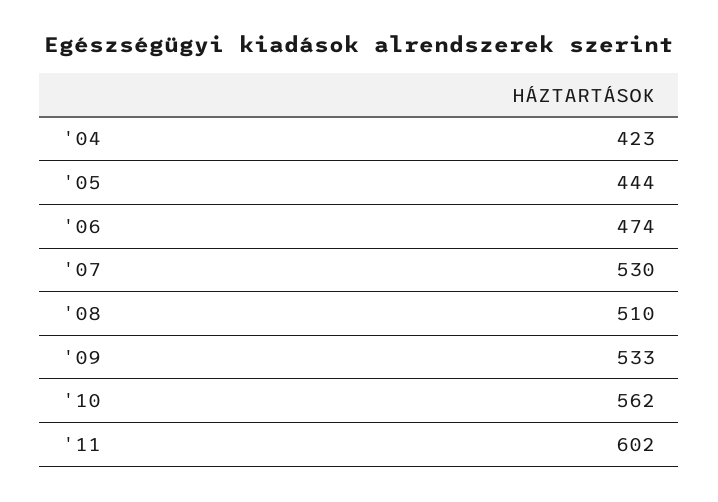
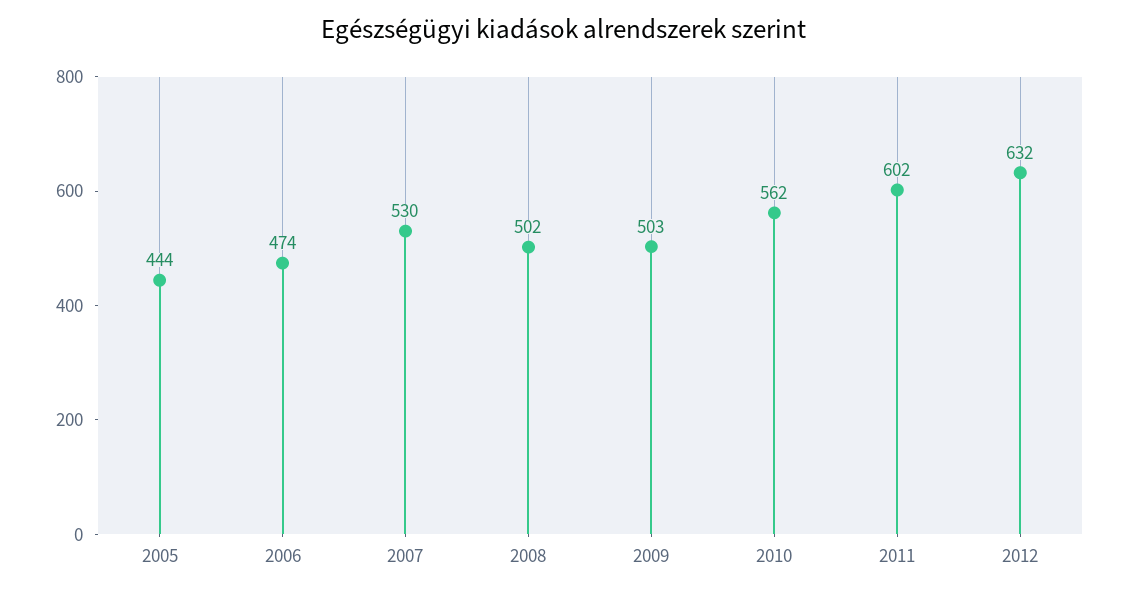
'04: 423 -> none
'08: 510 -> 502
'09: 533 -> 503
2012: none -> 632

